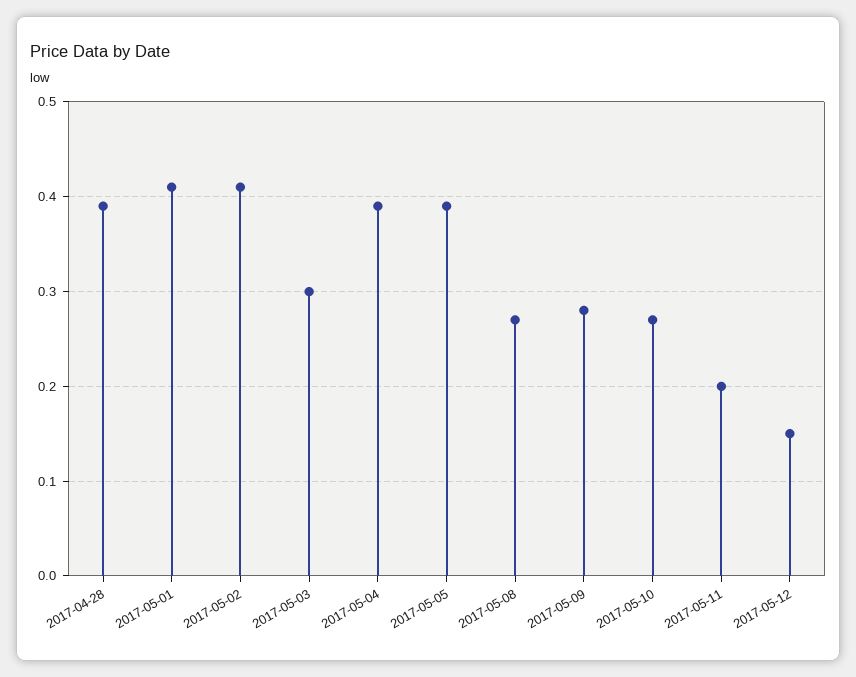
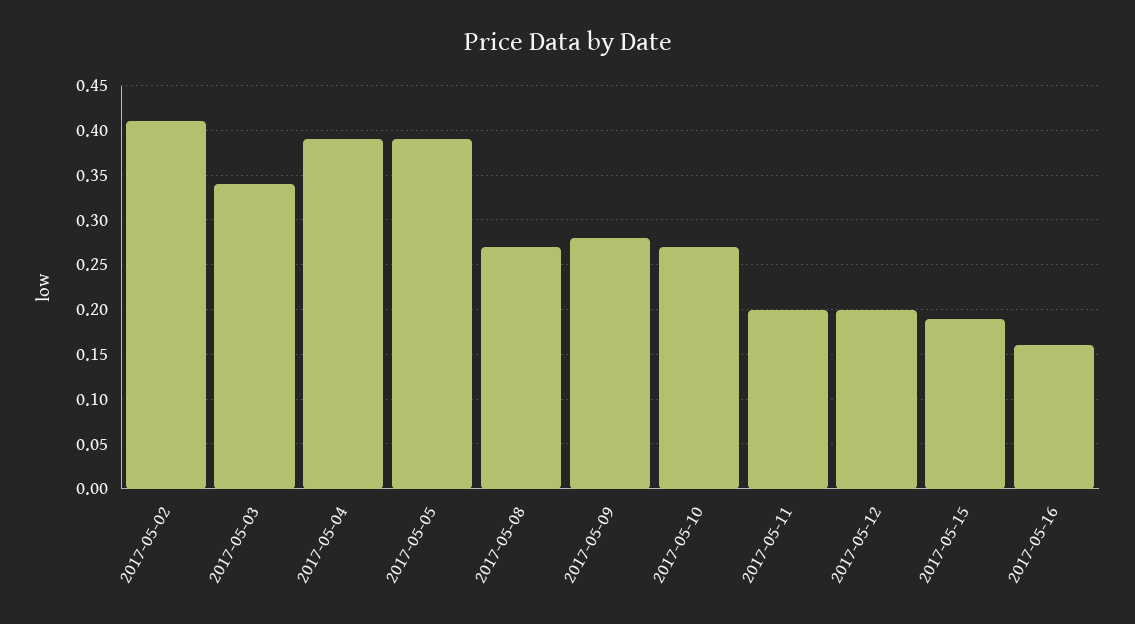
2017-04-28: 0.39 -> none
2017-05-01: 0.41 -> none
2017-05-03: 0.3 -> 0.34
2017-05-12: 0.15 -> 0.2
2017-05-15: none -> 0.19
2017-05-16: none -> 0.16

